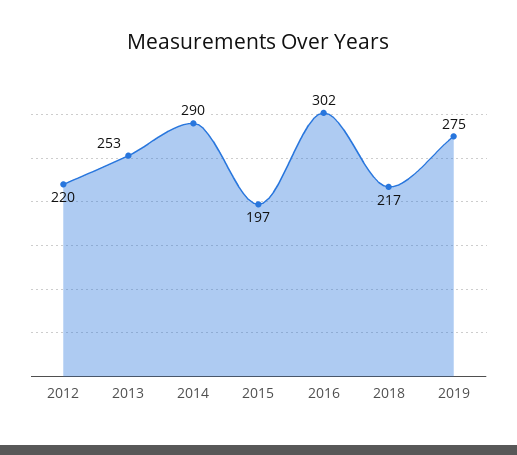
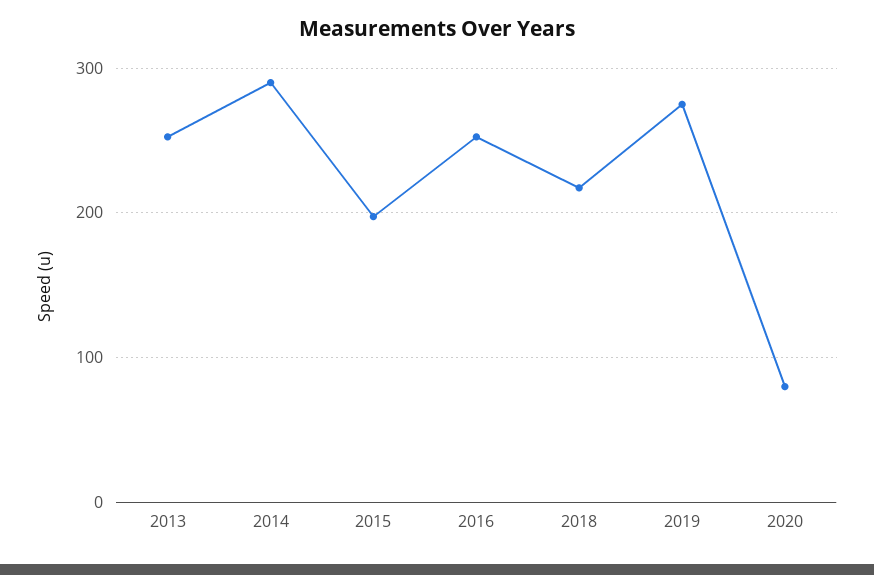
2012: 220 -> none
2016: 302 -> 250
2020: none -> 80

